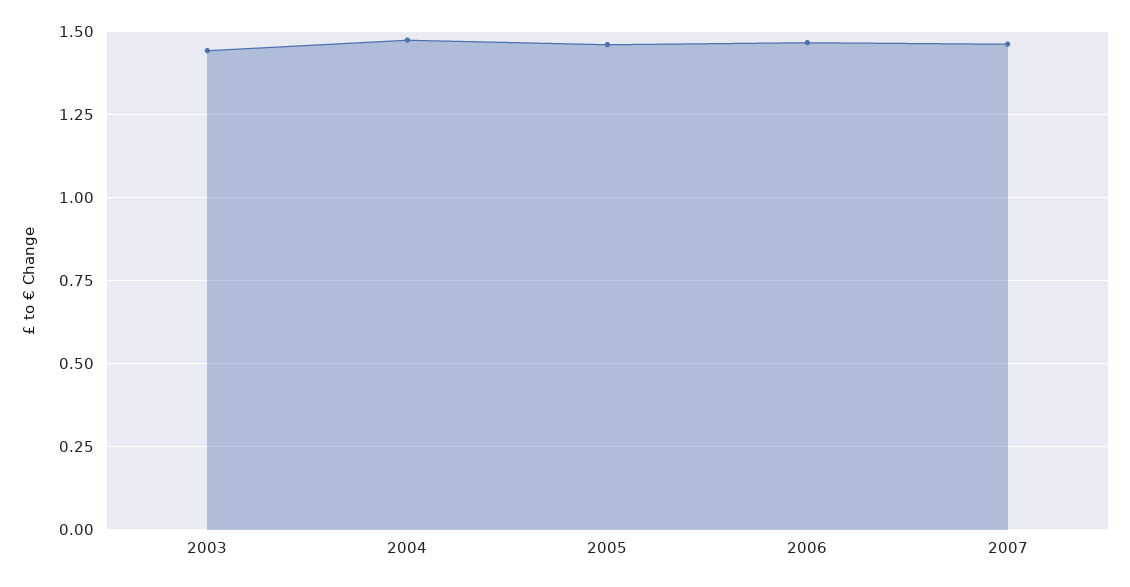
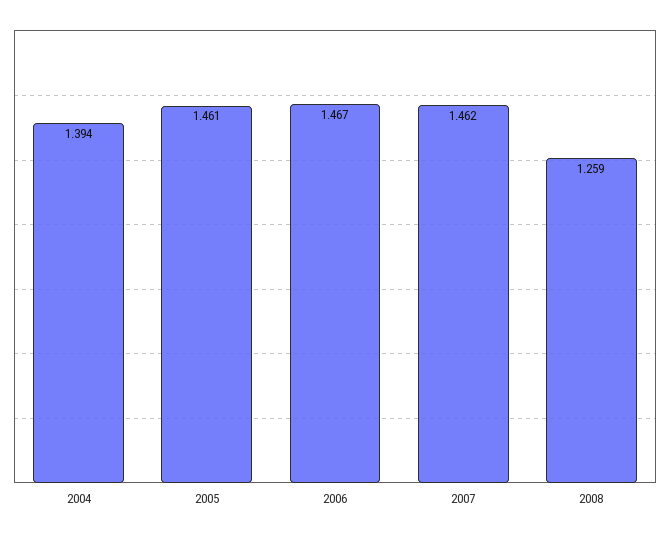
2003: 1.45 -> none
2004: 1.475 -> 1.394
2008: none -> 1.259

